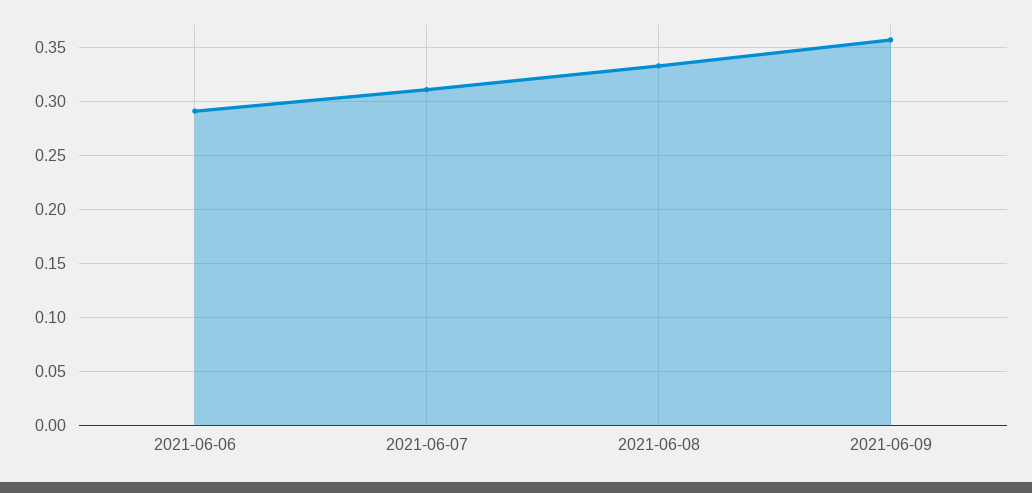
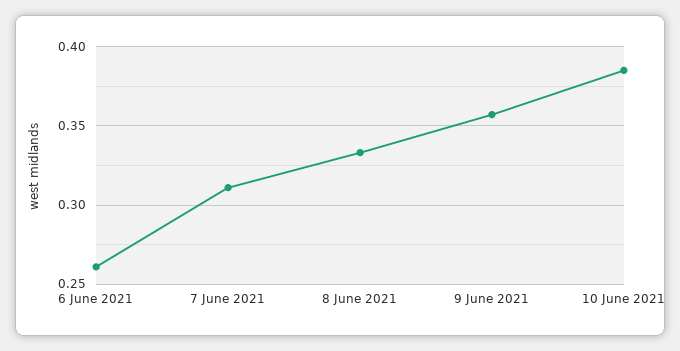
2021-06-06: 0.29 -> 0.26
10 June 2021: none -> 0.385

